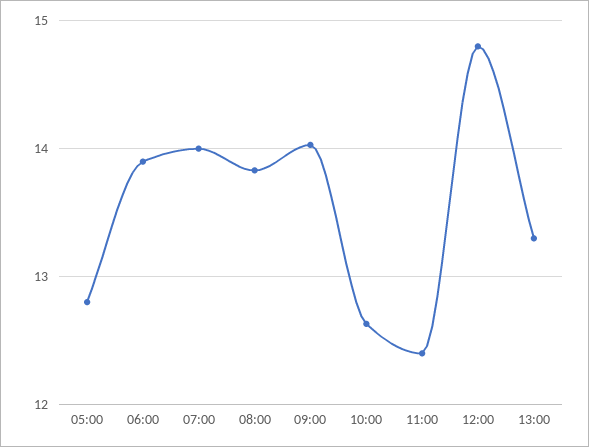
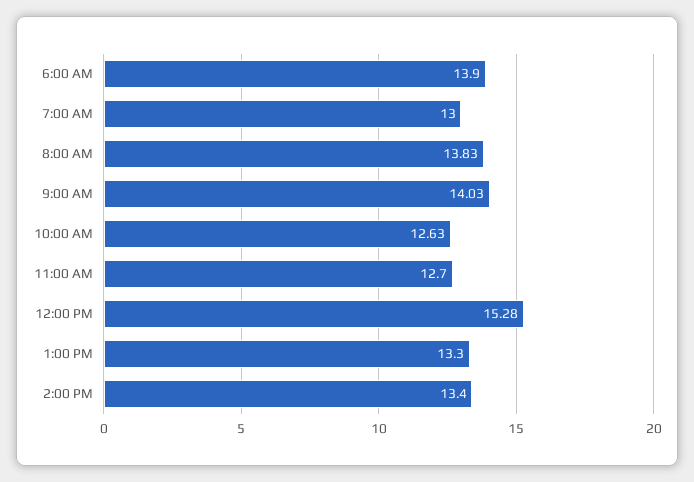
05:00: 12.8 -> none
07:00: 14 -> 13
11:00: 12.4 -> 12.7
12:00: 14.8 -> 15.28
2:00 PM: none -> 13.4

